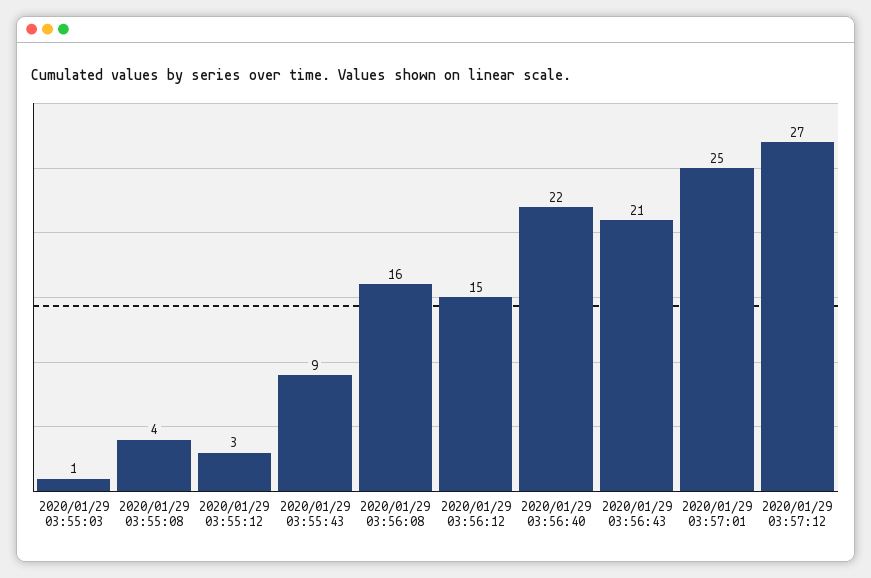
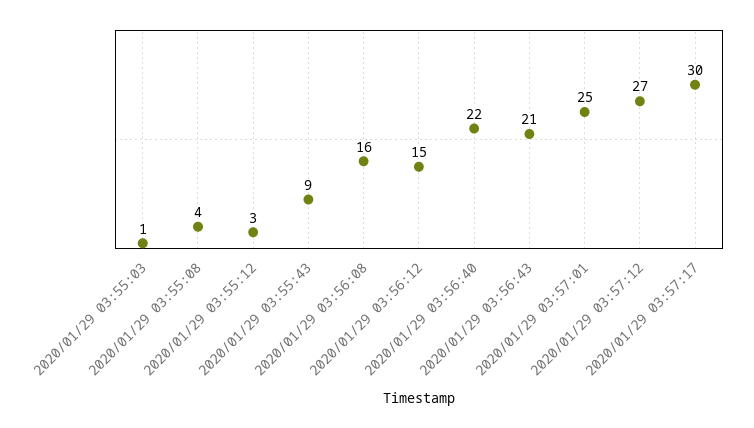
2020/01/29 03:57:17: none -> 30

